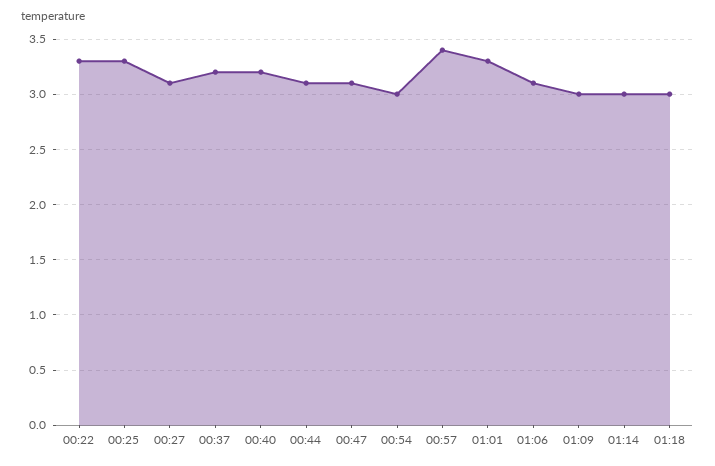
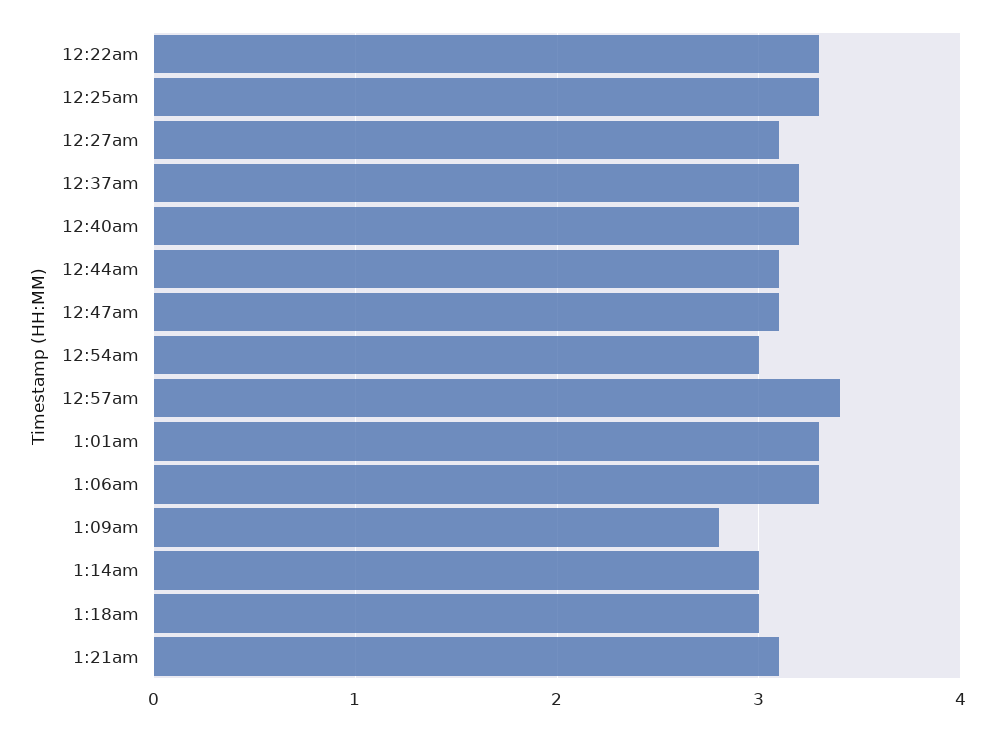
01:06: 3.1 -> 3.3
01:09: 3 -> 2.8
1:21am: none -> 3.1

